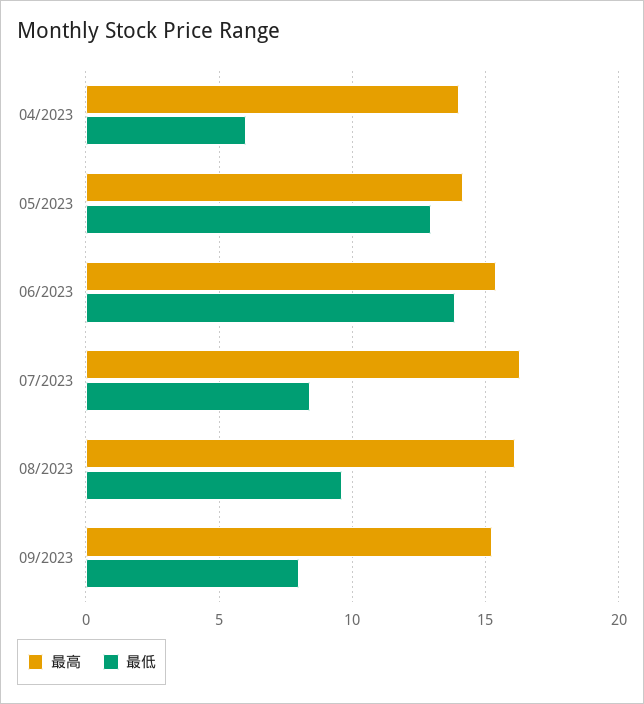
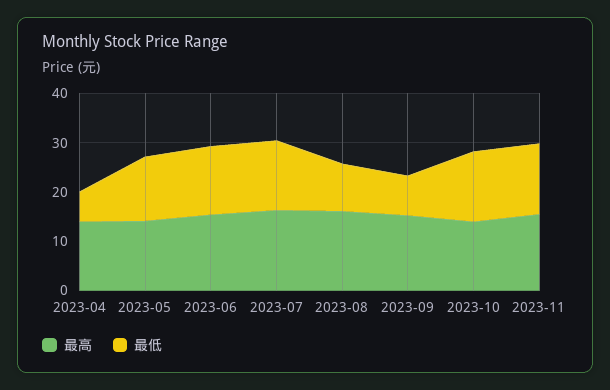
最低, 07/2023: 8.5 -> 14
最高, 2023-10: none -> 14
最低, 2023-10: none -> 14
最高, 2023-11: none -> 16
最低, 2023-11: none -> 14

